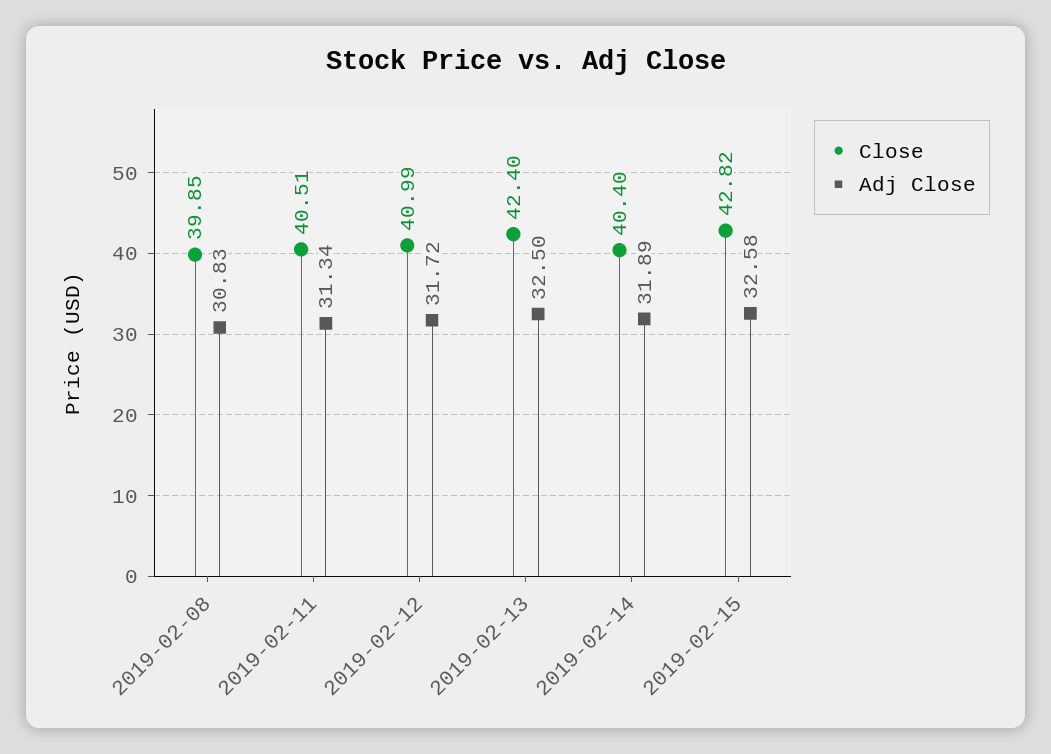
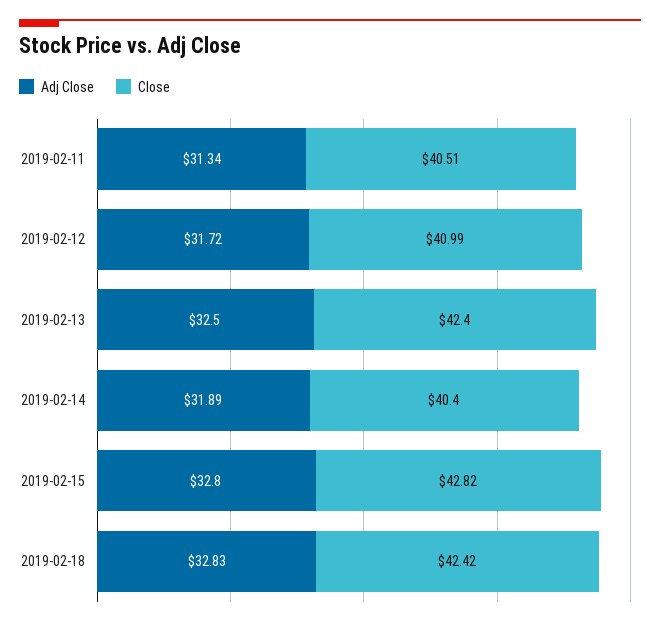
Close, 2019-02-08: 39.85 -> none
Adj Close, 2019-02-08: 30.83 -> none
Adj Close, 2019-02-15: 32.58 -> 32.8
Adj Close, 2019-02-18: none -> 32.83
Close, 2019-02-18: none -> 42.42

